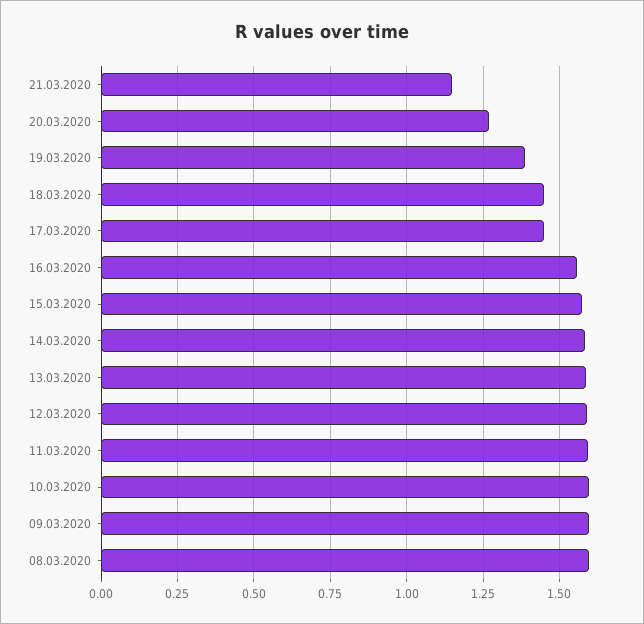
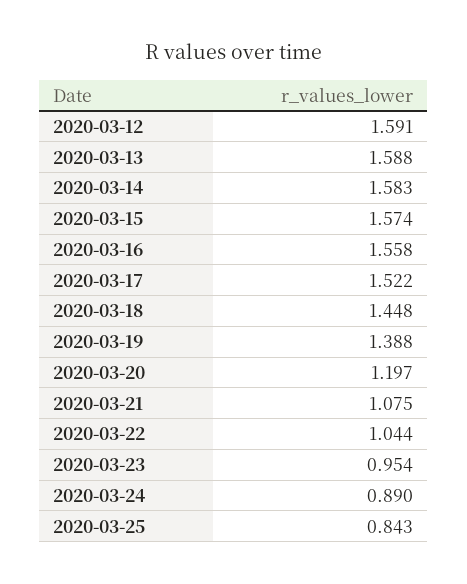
21.03.2020: 1.15 -> 1.075
20.03.2020: 1.275 -> 1.197
17.03.2020: 1.45 -> 1.522
11.03.2020: 1.6 -> none
10.03.2020: 1.6 -> none
09.03.2020: 1.6 -> none
08.03.2020: 1.6 -> none
2020-03-22: none -> 1.044
2020-03-23: none -> 0.954
2020-03-24: none -> 0.89
2020-03-25: none -> 0.843

